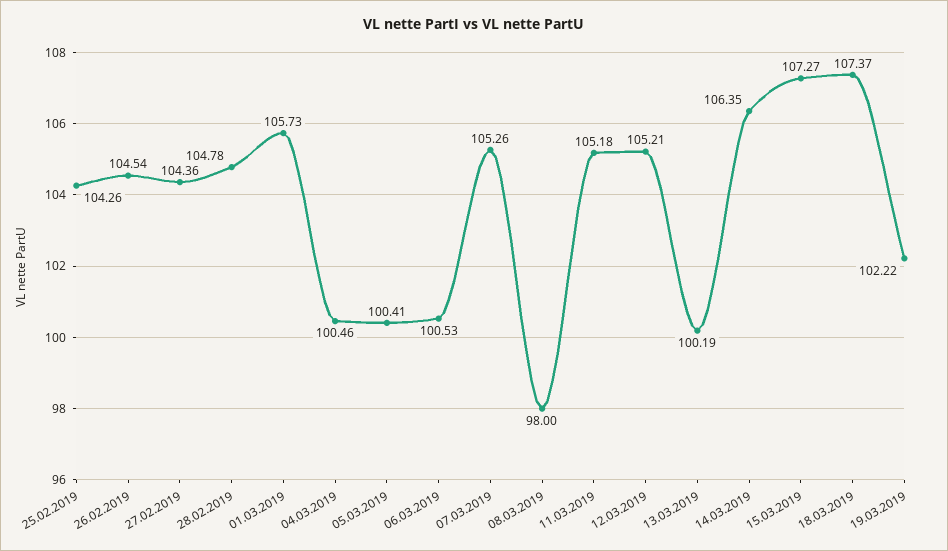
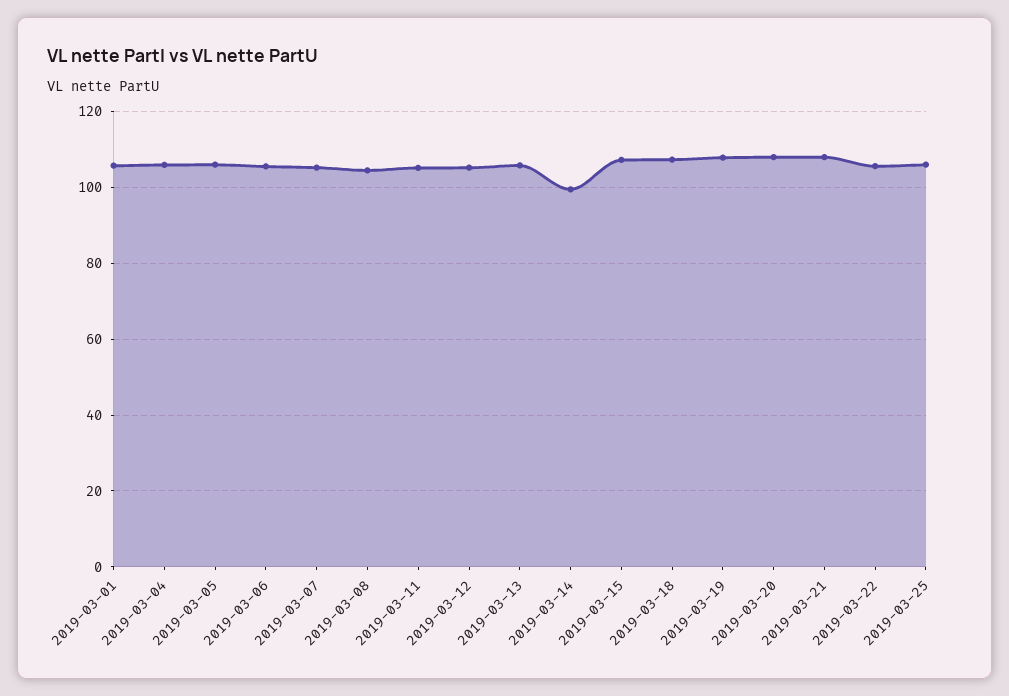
25.02.2019: 104.26 -> none
26.02.2019: 104.54 -> none
27.02.2019: 104.36 -> none
28.02.2019: 104.78 -> none
04.03.2019: 100.46 -> 106
05.03.2019: 100.41 -> 106
06.03.2019: 100.53 -> 106
08.03.2019: 98 -> 104
13.03.2019: 100.19 -> 106
14.03.2019: 106.35 -> 100
19.03.2019: 102.22 -> 108
2019-03-20: none -> 108
2019-03-21: none -> 108
2019-03-22: none -> 106
2019-03-25: none -> 106

